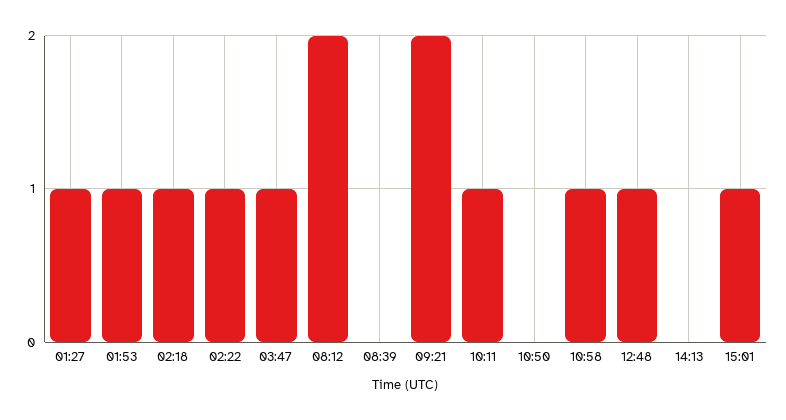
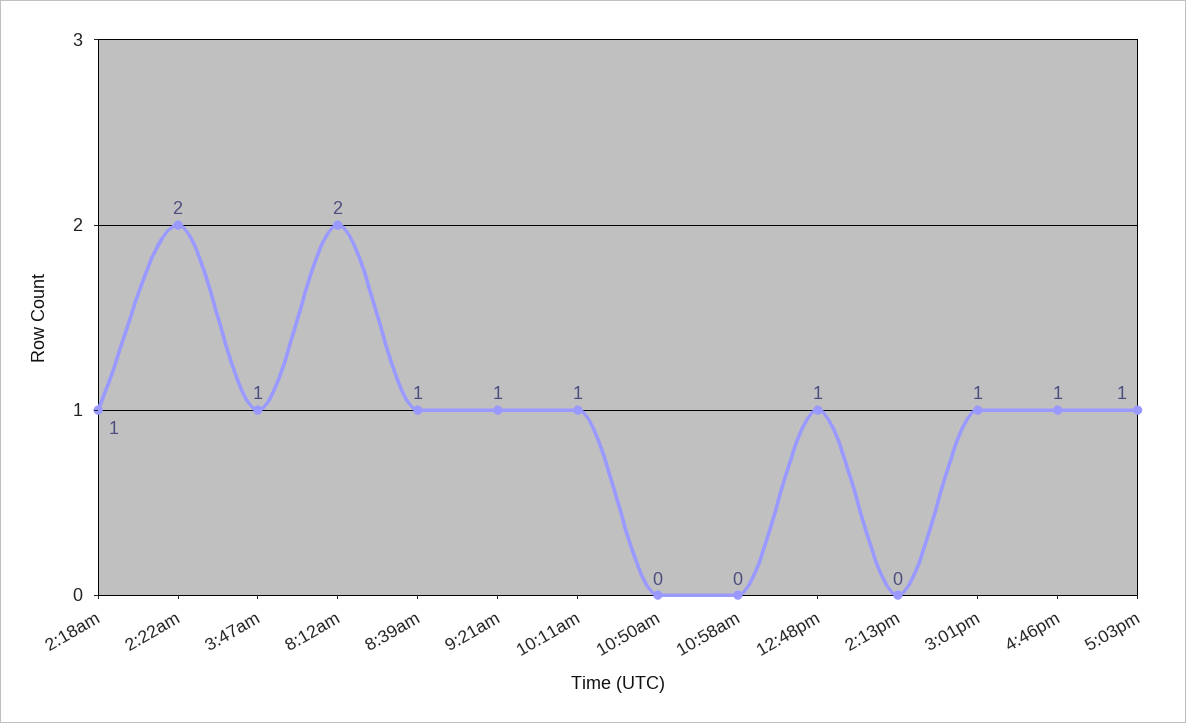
01:27: 1 -> none
01:53: 1 -> none
02:22: 1 -> 2
08:39: 0 -> 1
09:21: 2 -> 1
10:58: 1 -> 0
4:46pm: none -> 1
5:03pm: none -> 1

